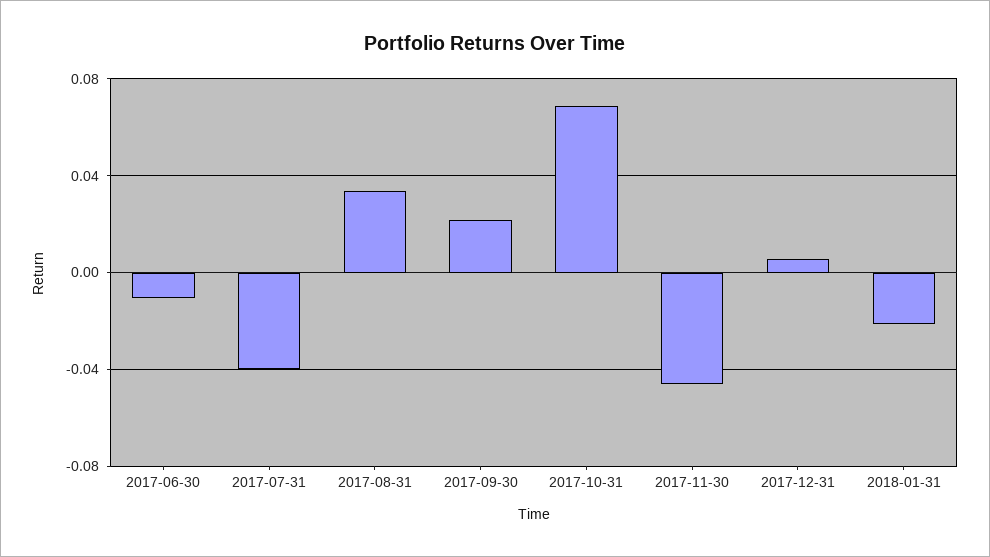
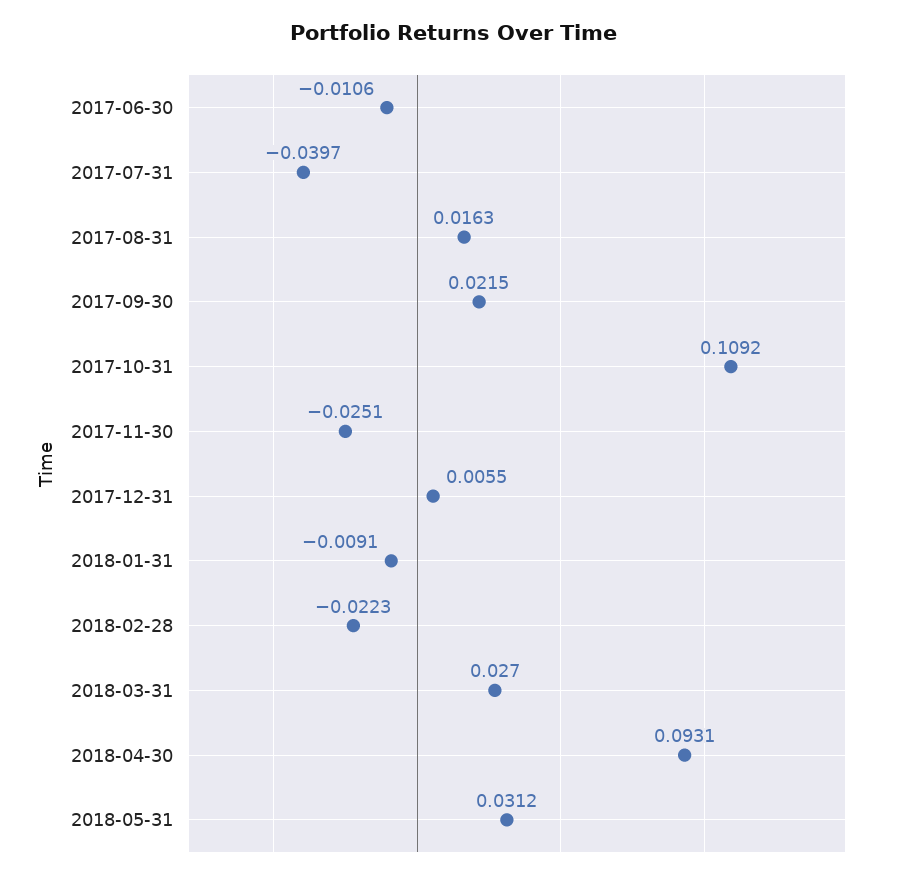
2017-08-31: 0.035 -> 0.0163
2017-10-31: 0.07 -> 0.1092
2017-11-30: -0.045 -> -0.0251
2018-01-31: -0.02 -> -0.0091
2018-02-28: none -> -0.0223
2018-03-31: none -> 0.027
2018-04-30: none -> 0.0931
2018-05-31: none -> 0.0312

